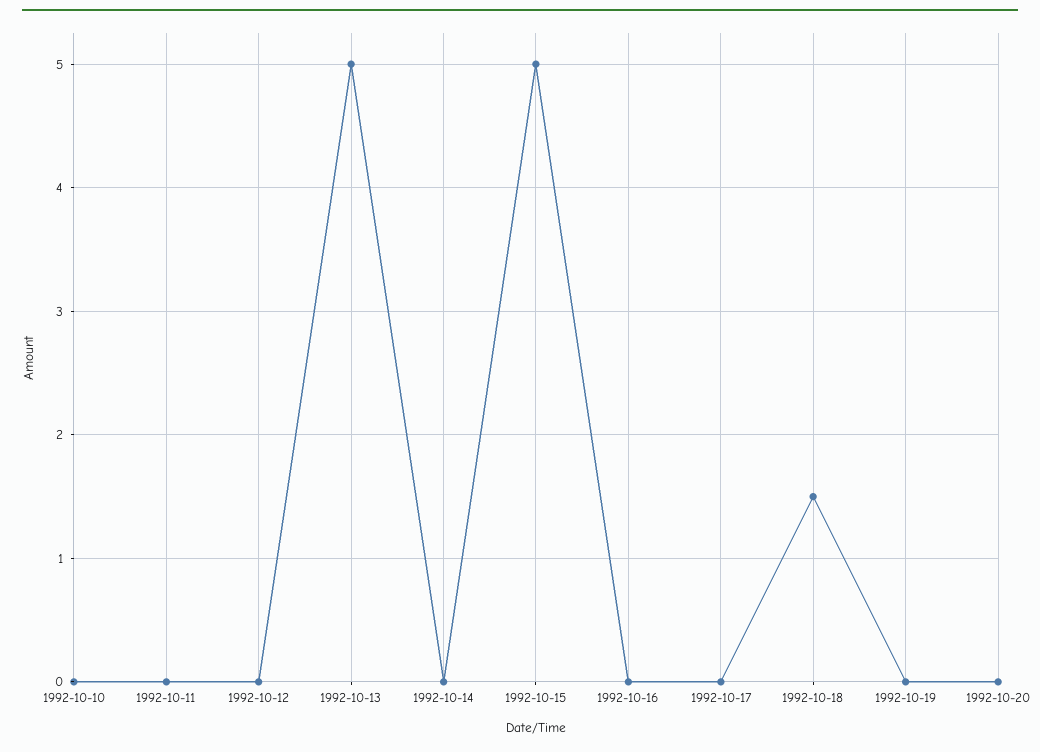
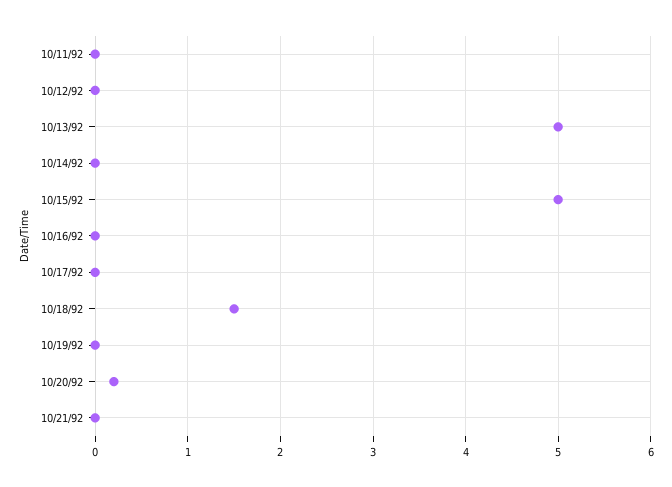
1992-10-10: 0 -> none
1992-10-20: 0 -> 0.2
10/21/92: none -> 0

